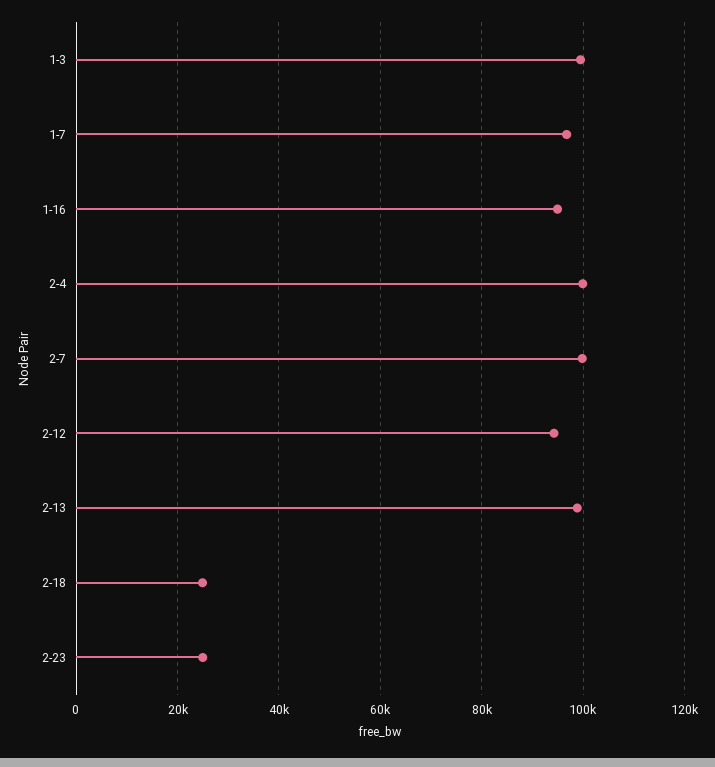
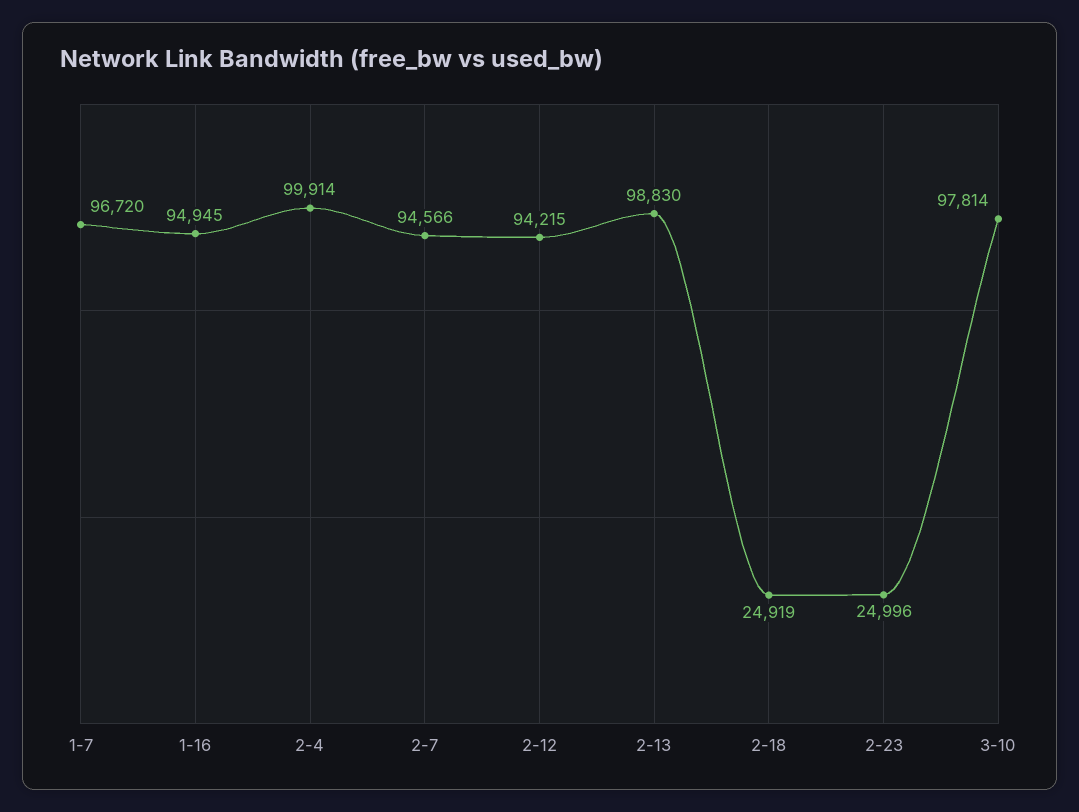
1-3: 100000 -> none
2-7: 100000 -> 94566
3-10: none -> 97814

